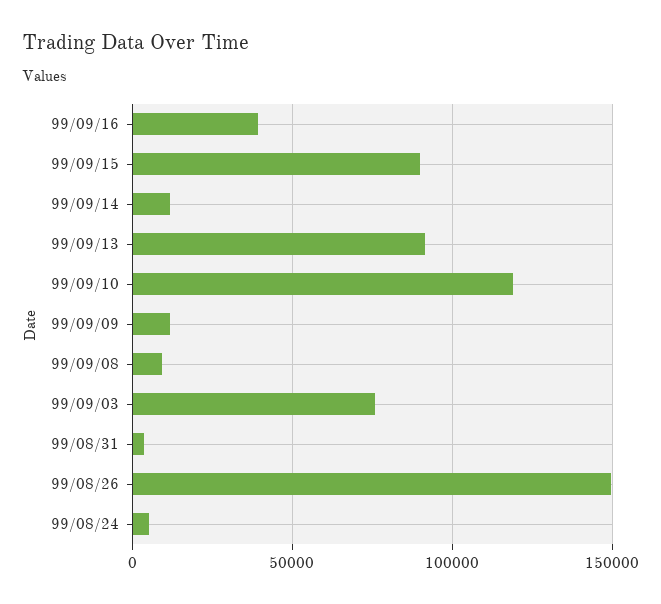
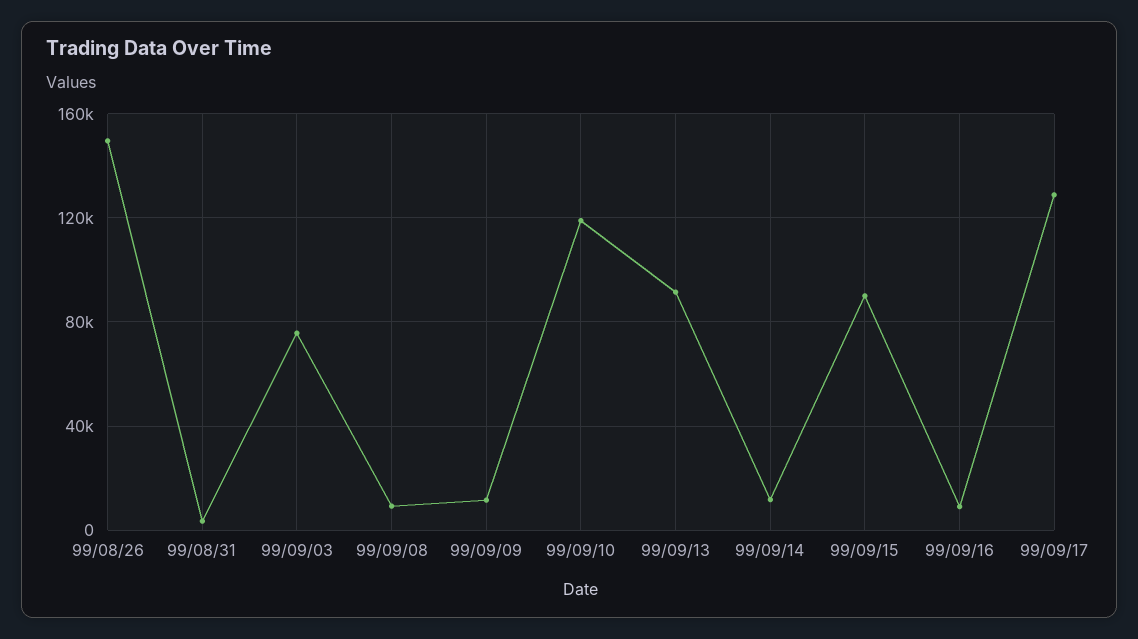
99/09/16: 40000 -> 10000
99/08/24: 5000 -> none
99/09/17: none -> 130000

